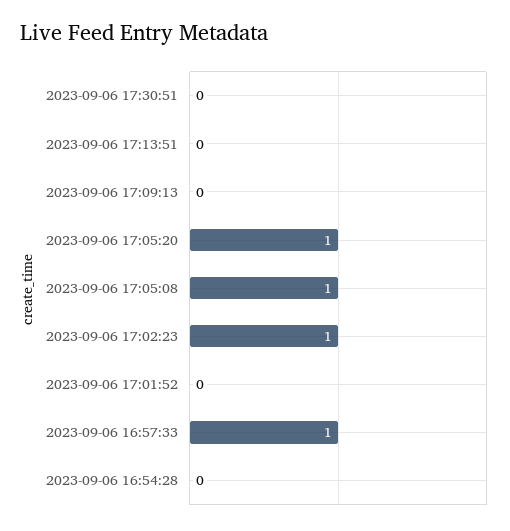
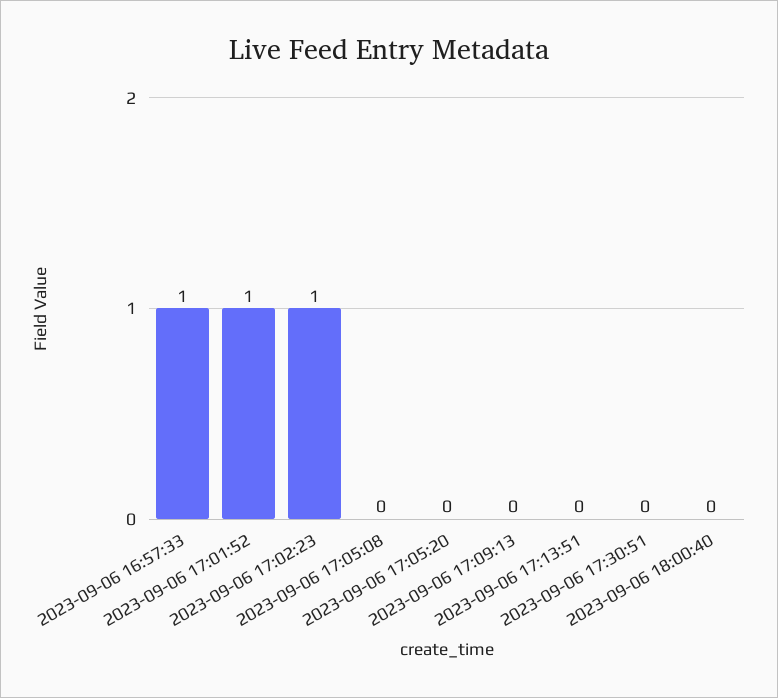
2023-09-06 17:05:20: 1 -> 0
2023-09-06 17:05:08: 1 -> 0
2023-09-06 17:01:52: 0 -> 1
2023-09-06 16:54:28: 0 -> none
2023-09-06 18:00:40: none -> 0

